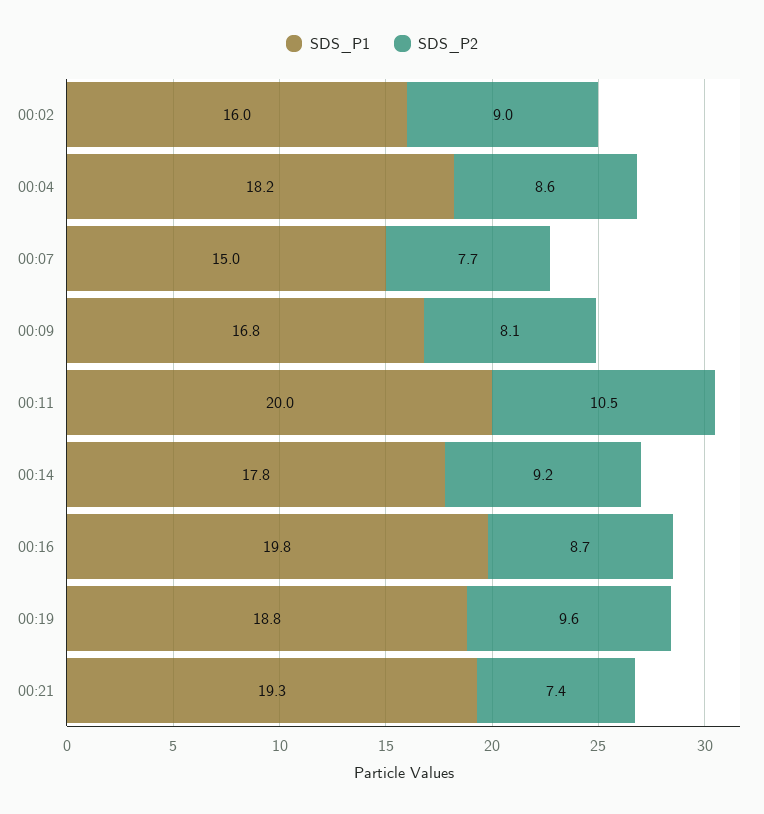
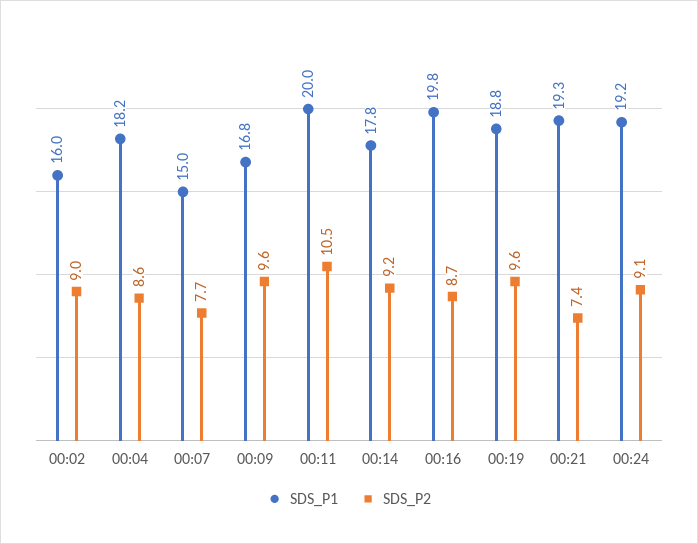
SDS_P2, 00:09: 8.1 -> 9.6
SDS_P1, 00:24: none -> 19.2
SDS_P2, 00:24: none -> 9.1

